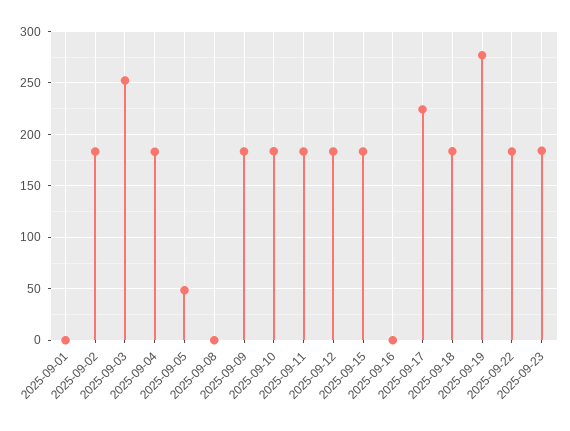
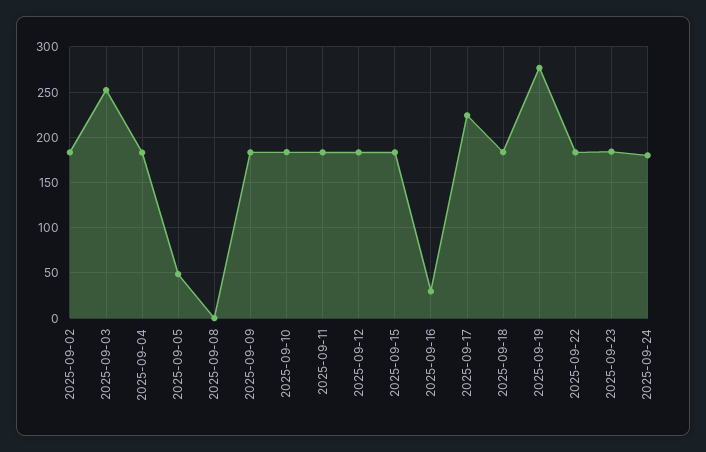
2025-09-01: 0 -> none
2025-09-16: 0 -> 30
2025-09-24: none -> 180

